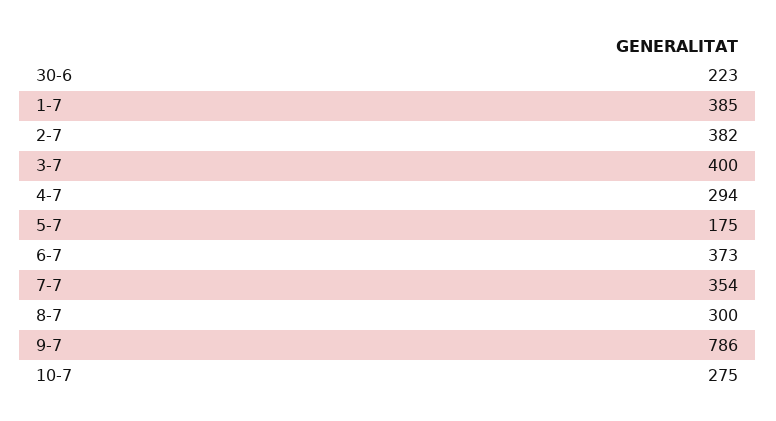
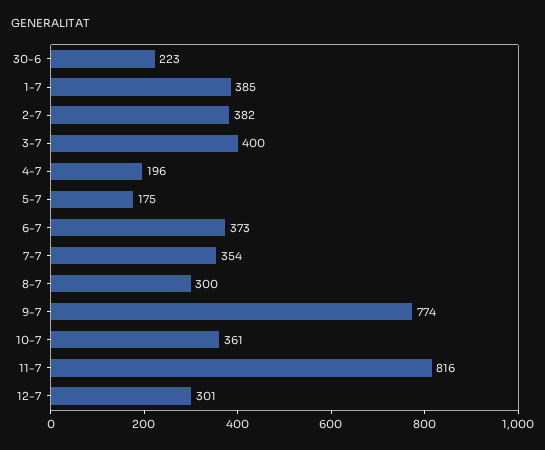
4-7: 294 -> 196
9-7: 786 -> 774
10-7: 275 -> 361
11-7: none -> 816
12-7: none -> 301

